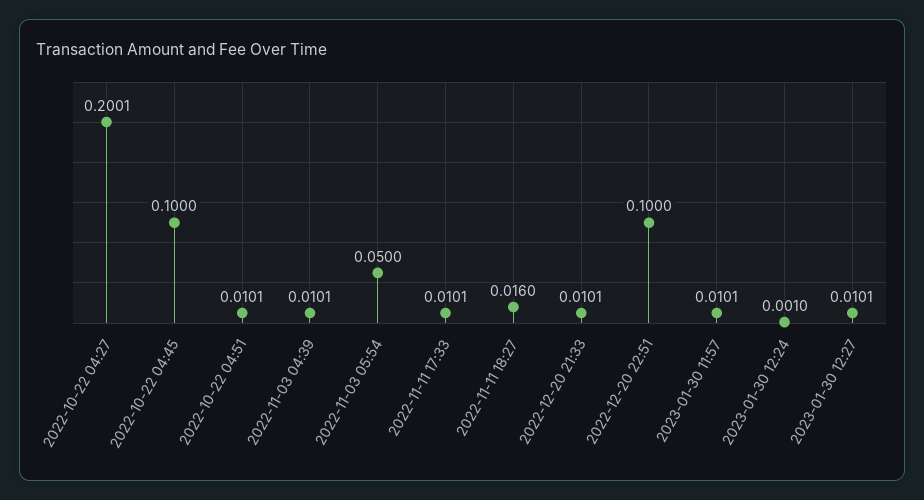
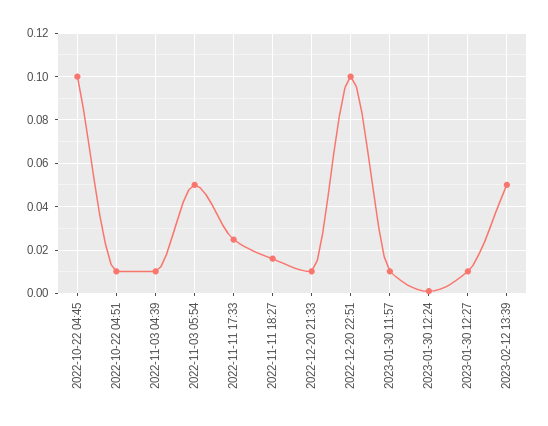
2022-10-22 04:27: 0.2001 -> none
2022-11-11 17:33: 0.0101 -> 0.025
2023-02-12 13:39: none -> 0.05

